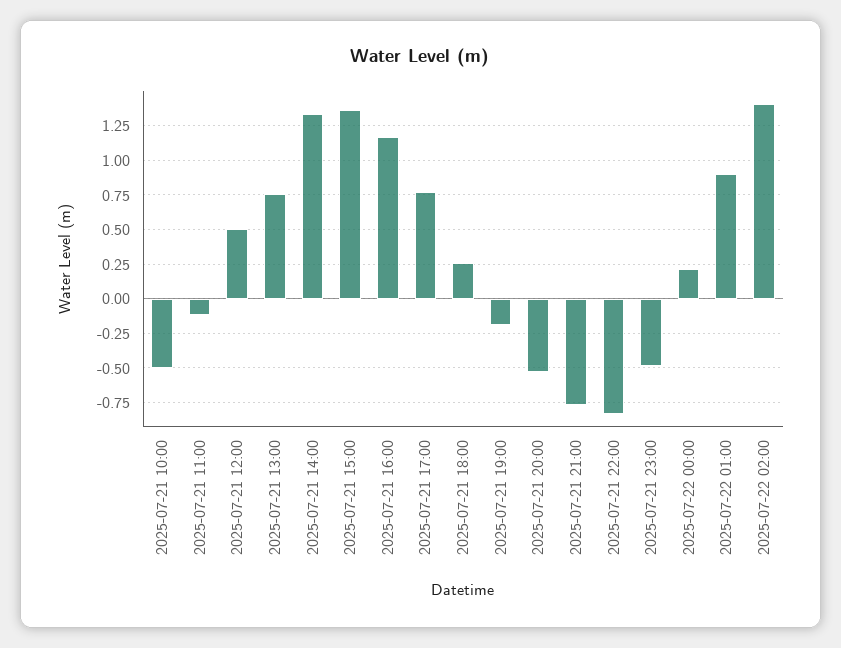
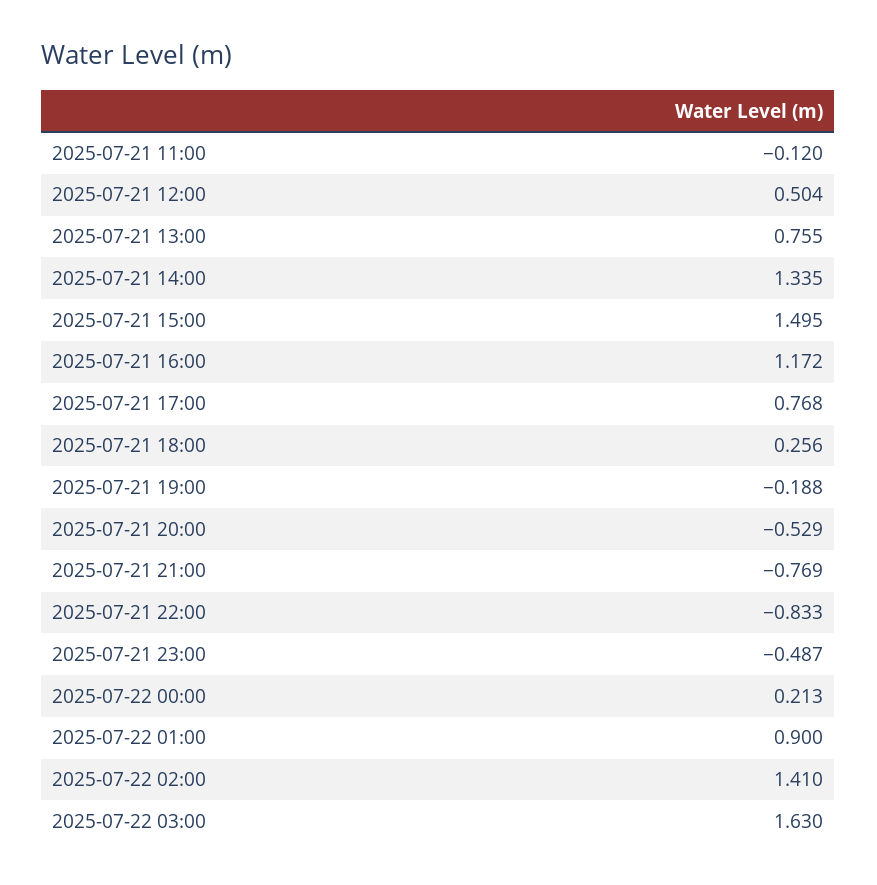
2025-07-21 10:00: -0.5 -> none
2025-07-21 15:00: 1.35 -> 1.495
2025-07-22 03:00: none -> 1.63

